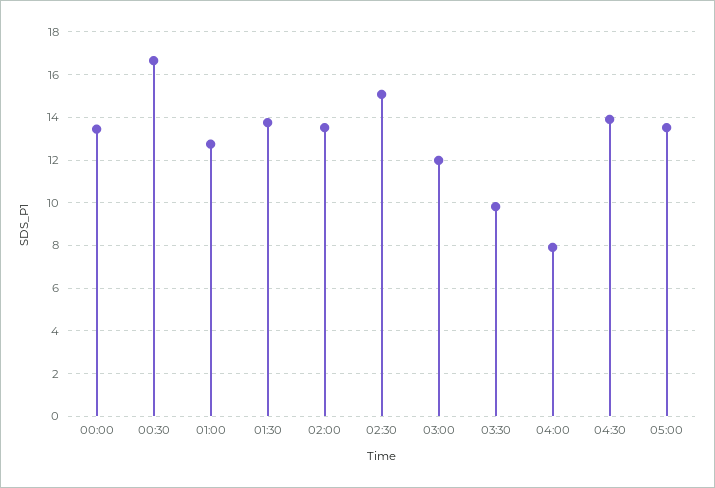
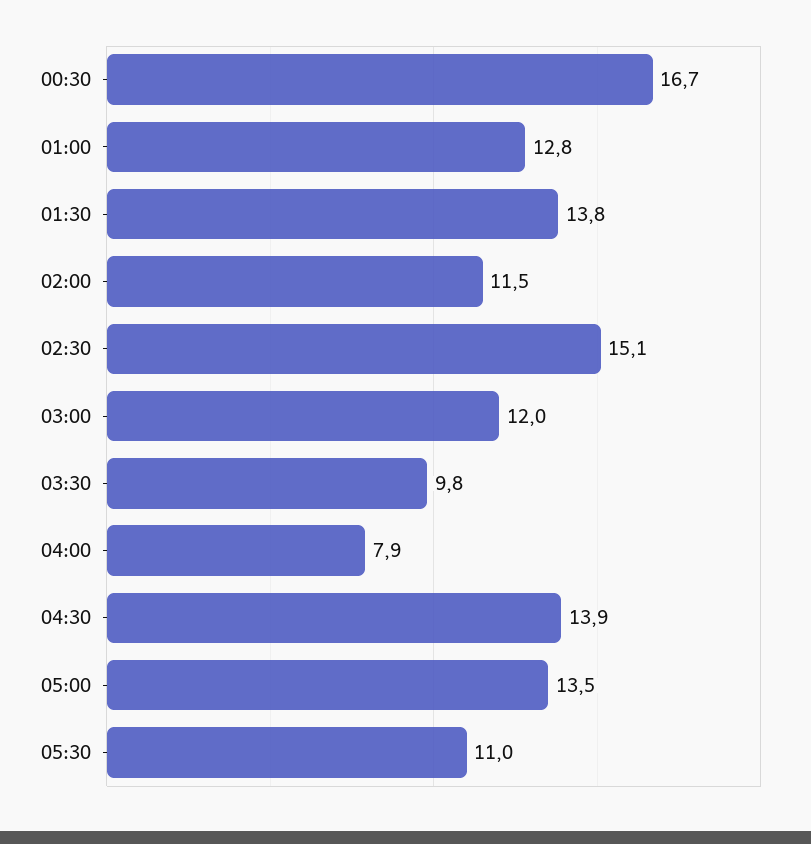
00:00: 13.5 -> none
02:00: 13.5 -> 11.5
05:30: none -> 11

